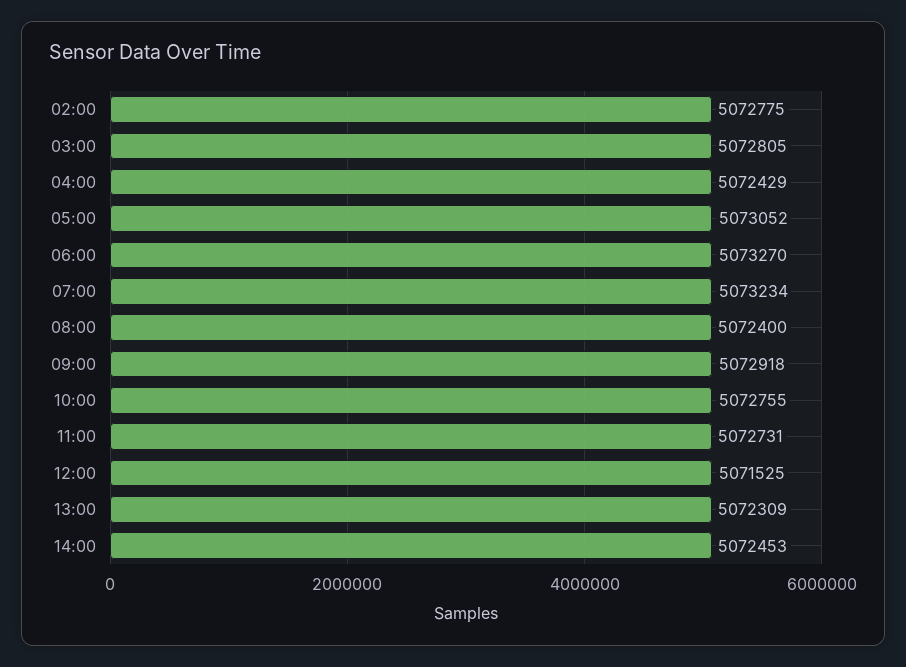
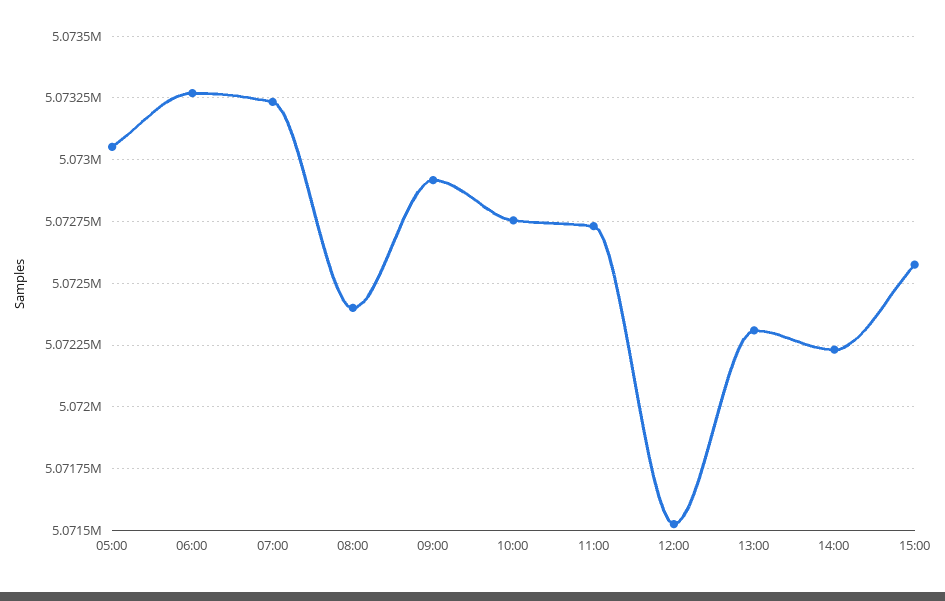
02:00: 5072775 -> none
03:00: 5072805 -> none
04:00: 5072429 -> none
14:00: 5072453 -> 5072225
15:00: none -> 5072575

